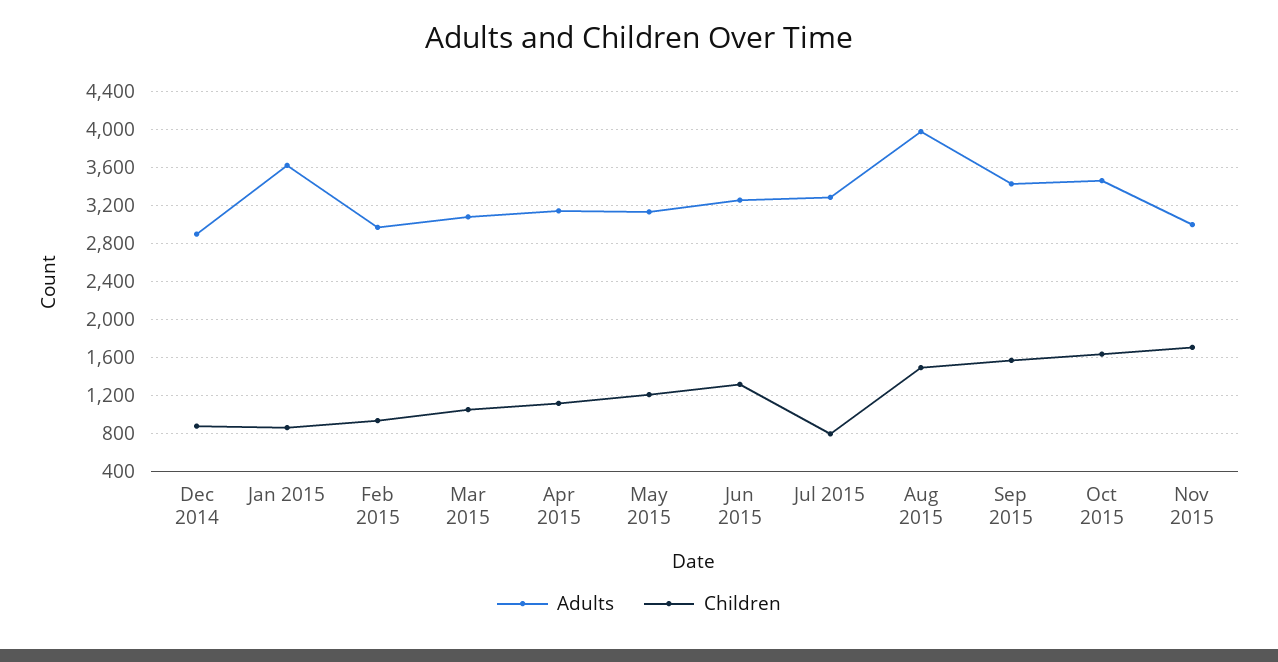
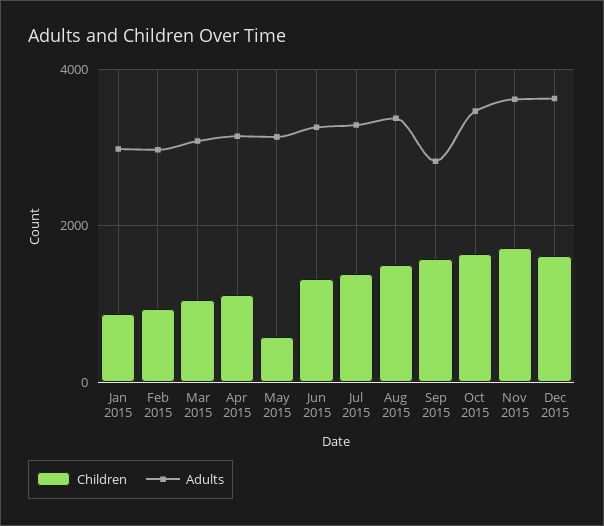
Adults, Dec 2014: 2900 -> none
Children, Dec 2014: 900 -> none
Adults, Jan 2015: 3600 -> 3000
Children, May 2015: 1200 -> 600
Children, Jul 2015: 800 -> 1400
Adults, Aug 2015: 4000 -> 3400
Adults, Sep 2015: 3400 -> 2800
Adults, Nov 2015: 3000 -> 3600
Children, Dec 2015: none -> 1600
Adults, Dec 2015: none -> 3600

